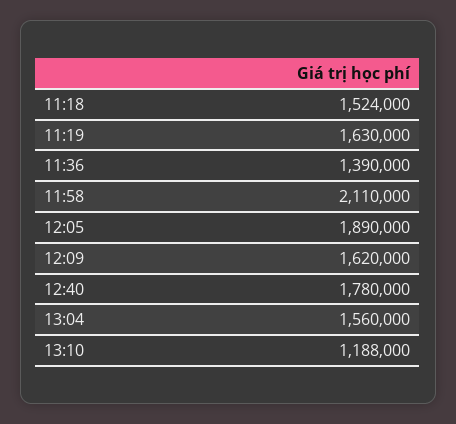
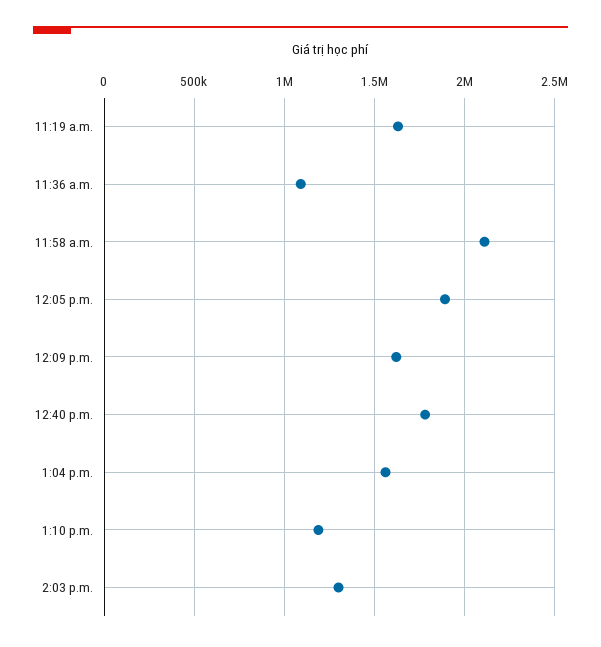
11:18: 1524000 -> none
11:36: 1390000 -> 1100000
2:03 p.m.: none -> 1300000

